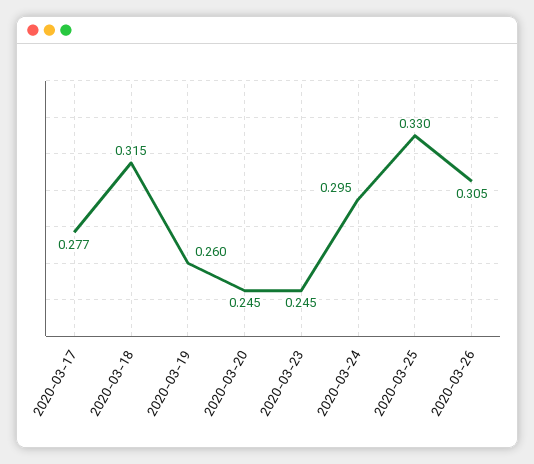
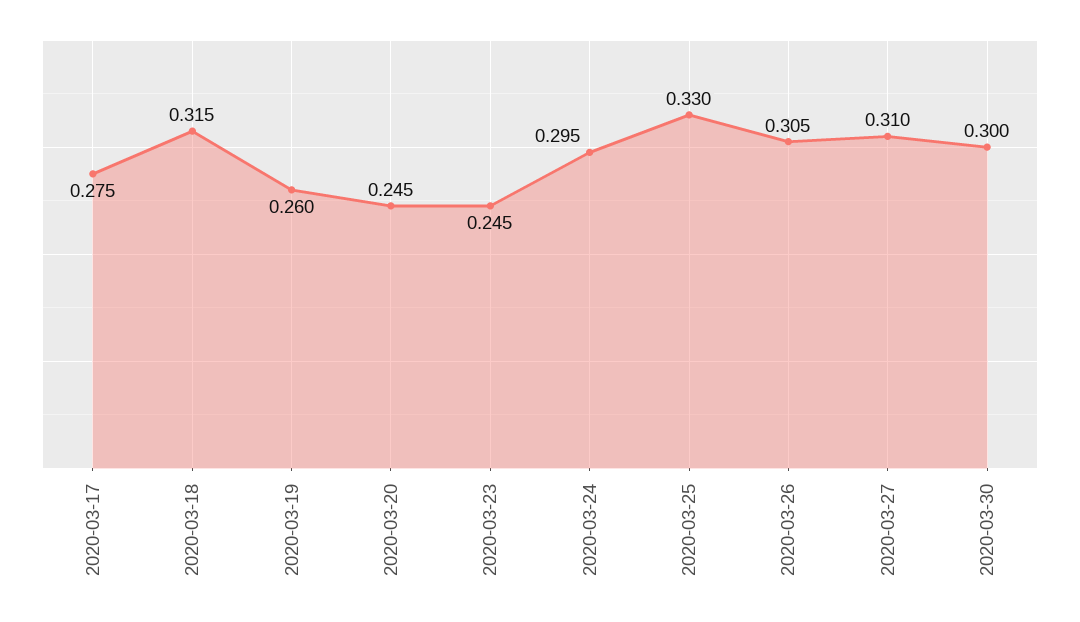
2020-03-17: 0.277 -> 0.275
2020-03-27: none -> 0.31
2020-03-30: none -> 0.3

